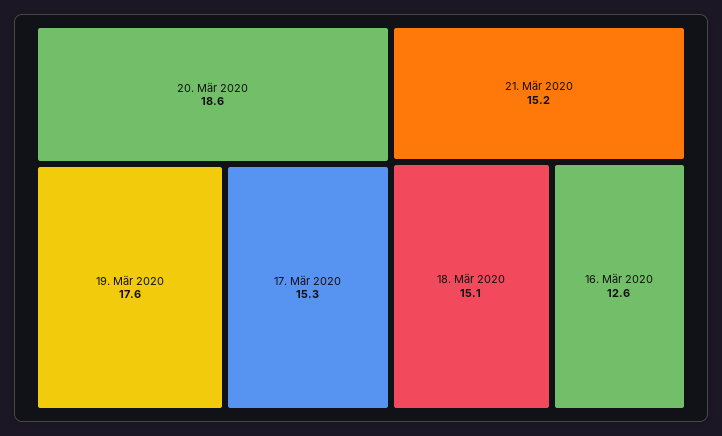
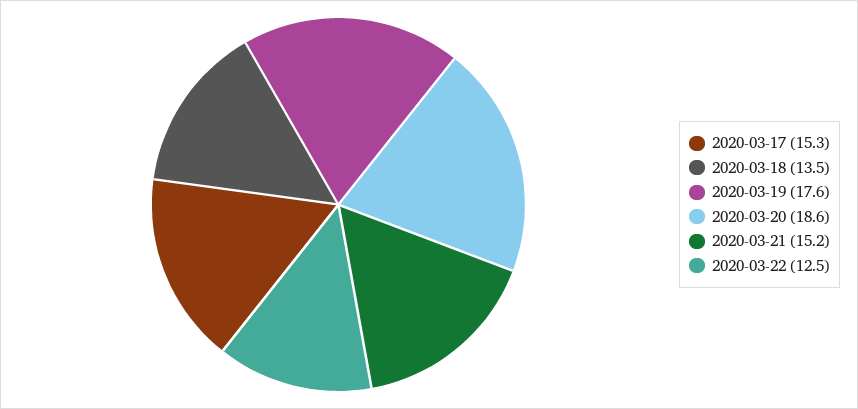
18. Mär 2020: 15.1 -> 13.5
16. Mär 2020: 12.6 -> none
2020-03-22: none -> 12.5

